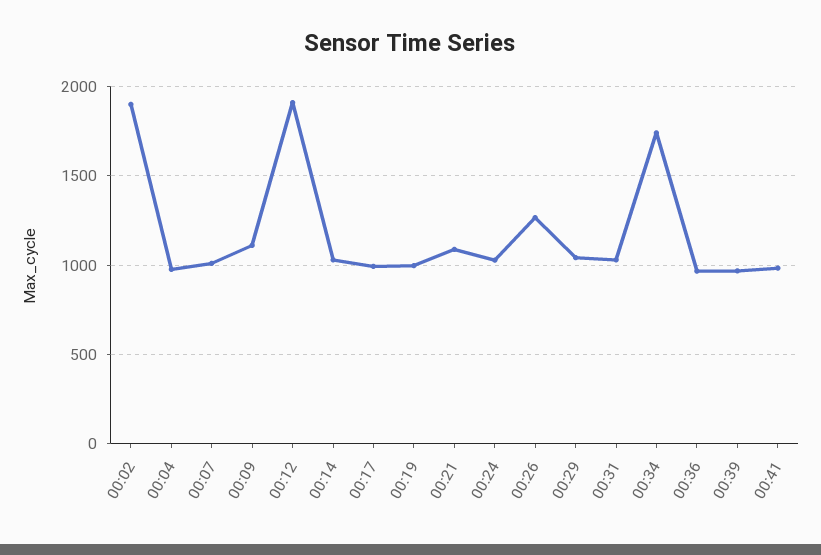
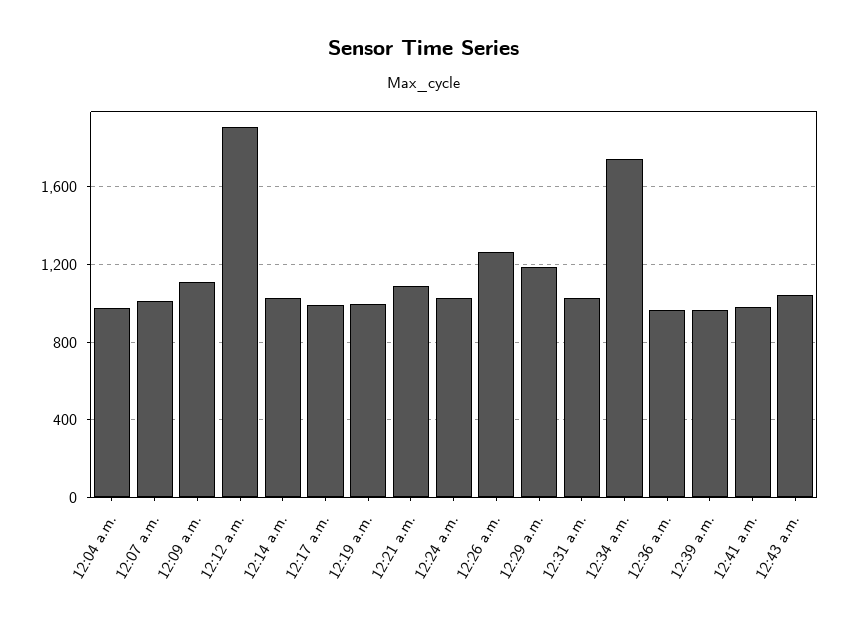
00:02: 1900 -> none
00:29: 1050 -> 1200
12:43 a.m.: none -> 1050

